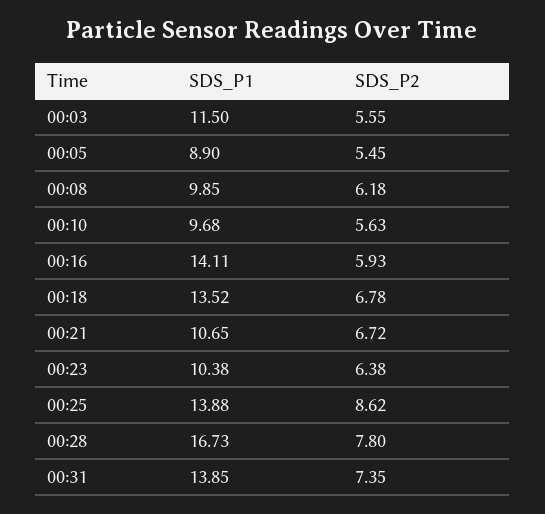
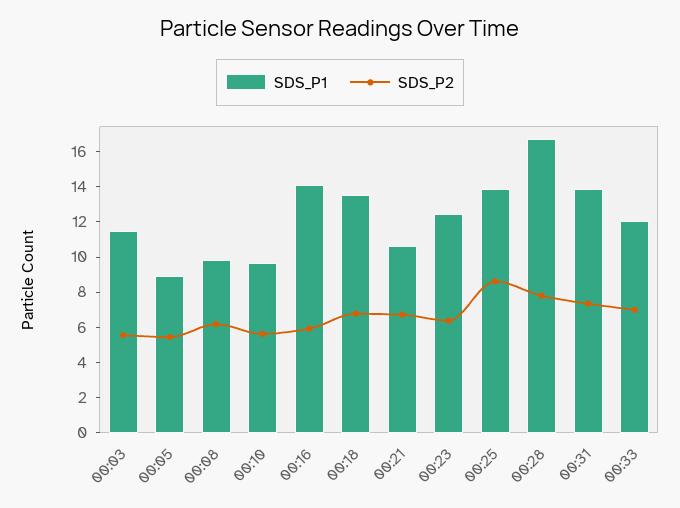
SDS_P1, 00:23: 10.38 -> 12.5
SDS_P1, 00:33: none -> 12
SDS_P2, 00:33: none -> 7

